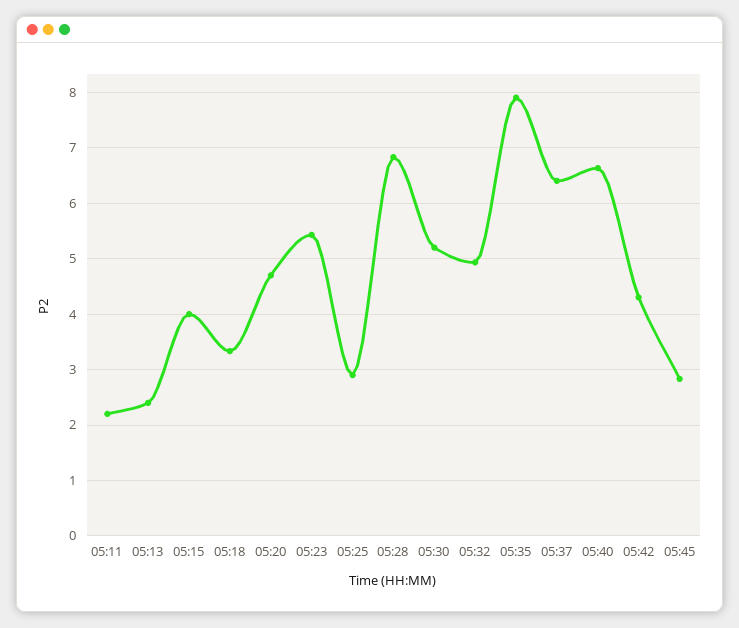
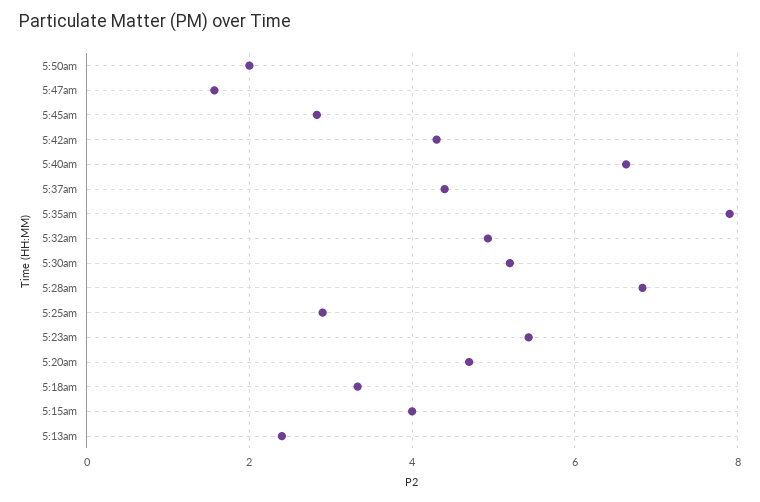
05:11: 2.2 -> none
05:37: 6.4 -> 4.4
5:50am: none -> 2
5:47am: none -> 1.6

